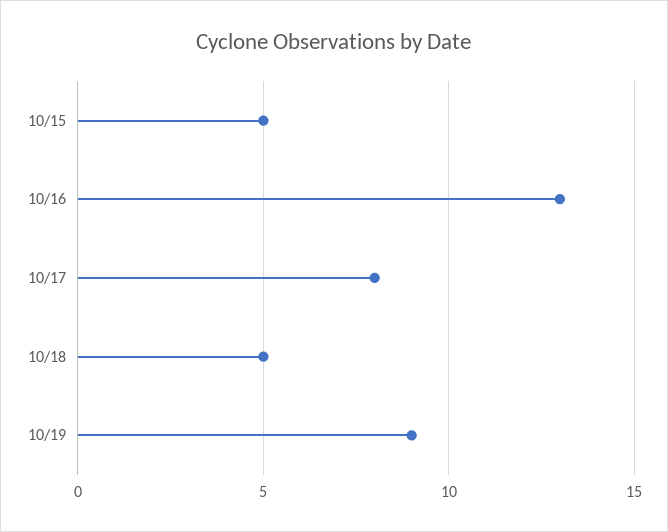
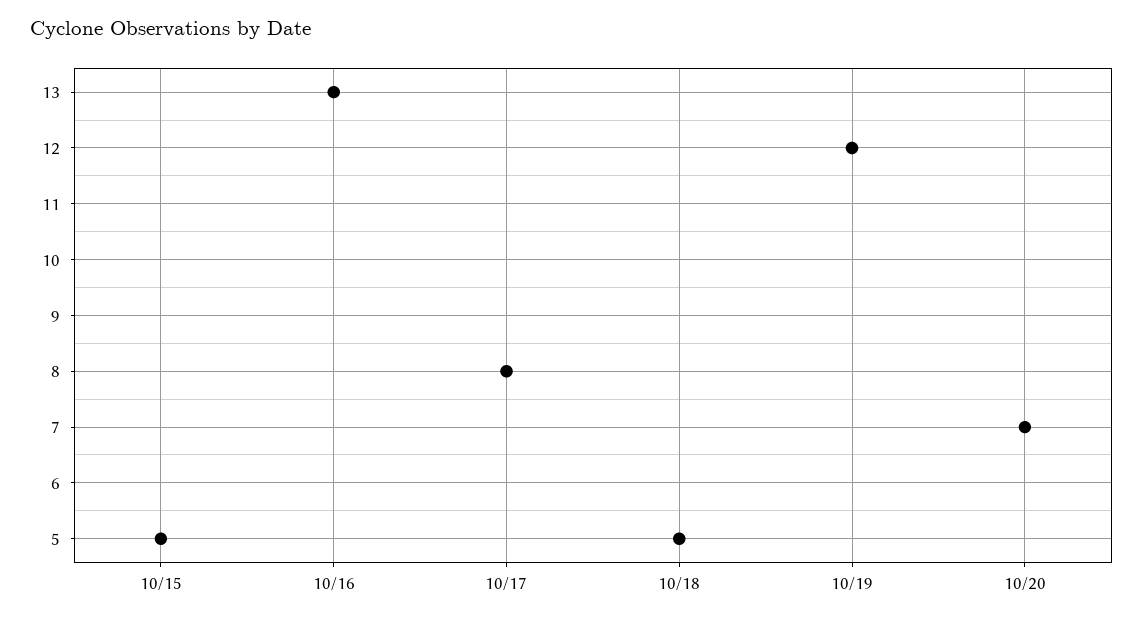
10/19: 9 -> 12
10/20: none -> 7

